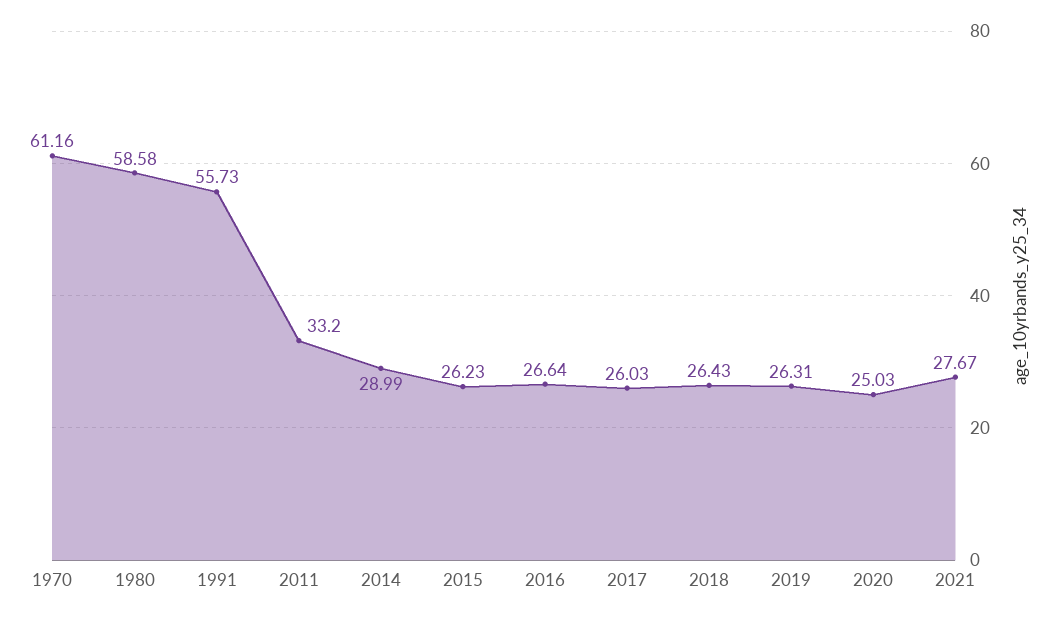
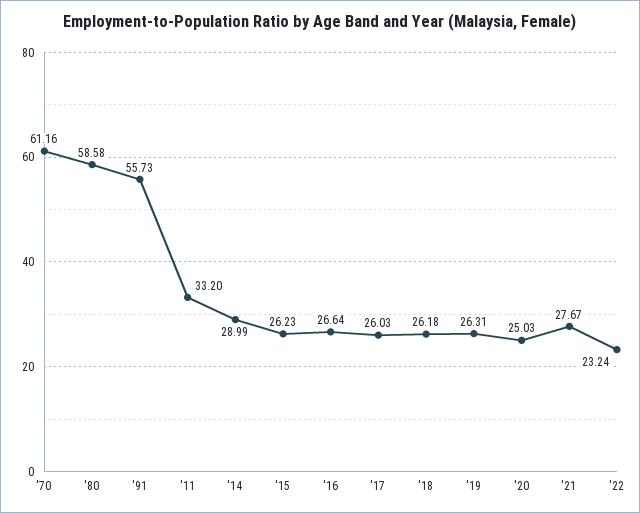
2018: 26.43 -> 26.18
'22: none -> 23.24

